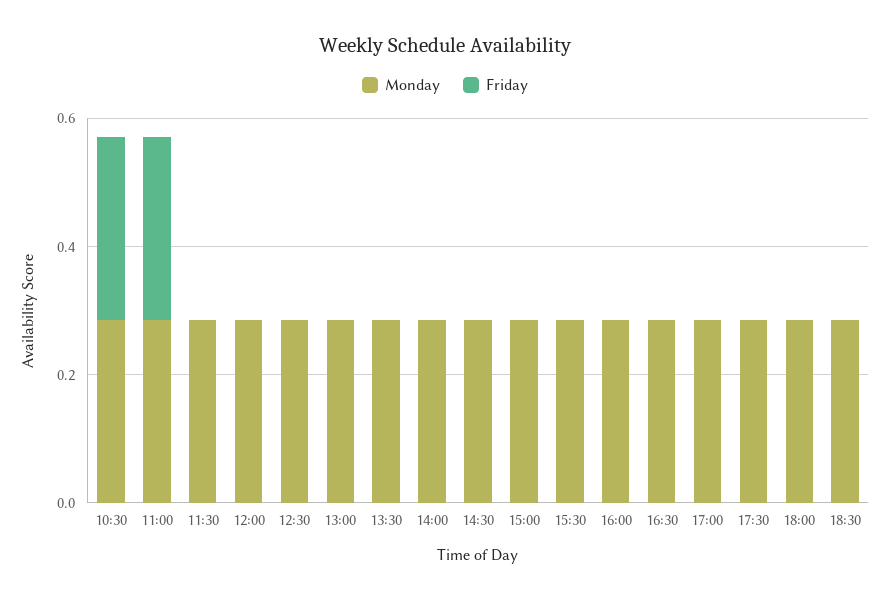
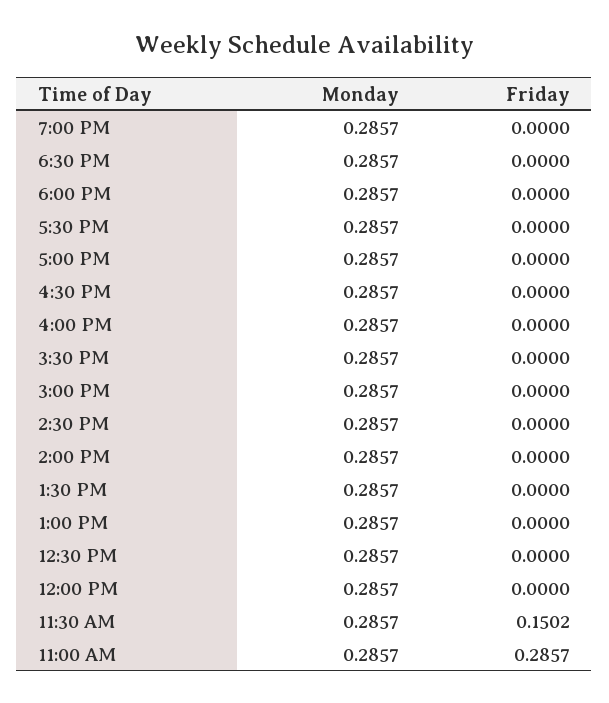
Monday, 10:30: 0.3 -> none
Friday, 10:30: 0.3 -> none
Friday, 11:30: 0 -> 0.1502
Monday, 7:00 PM: none -> 0.2857
Friday, 7:00 PM: none -> 0

